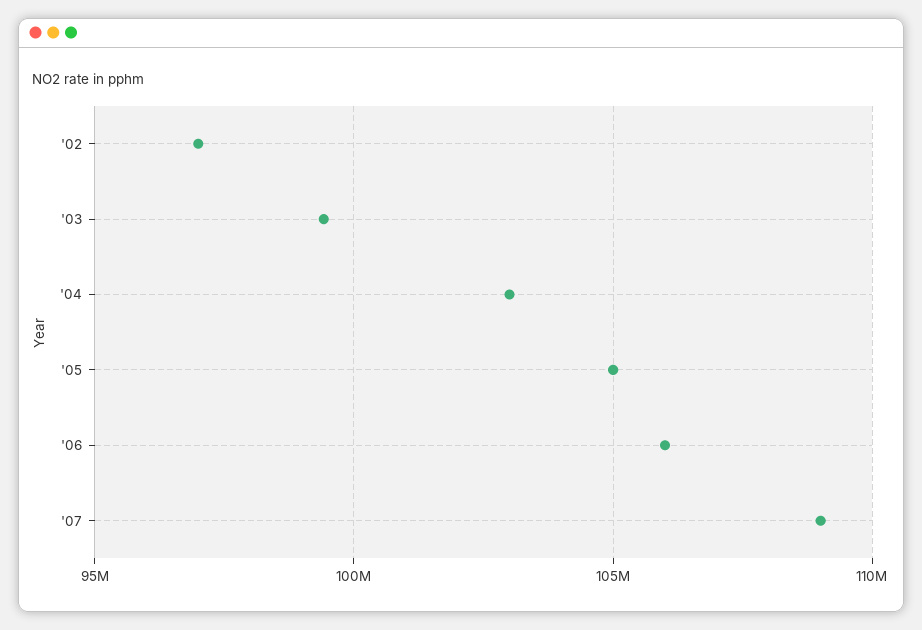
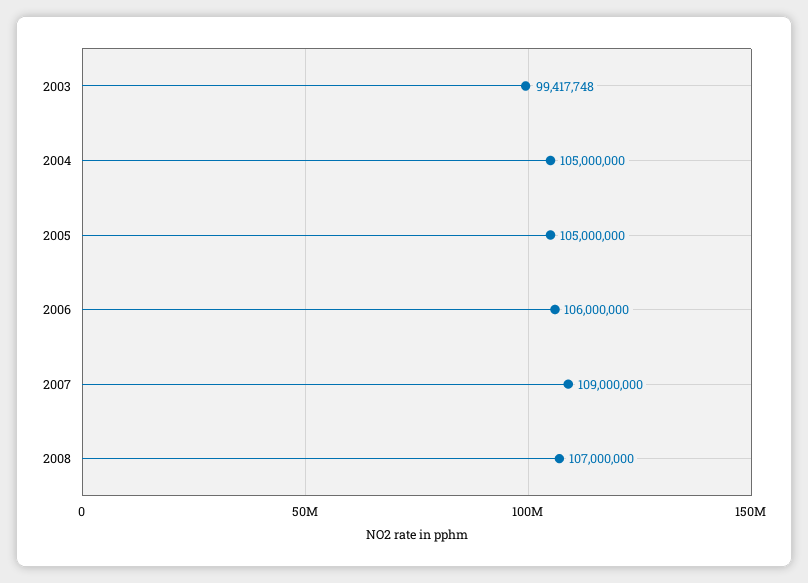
'02: 97000000 -> none
'04: 103000000 -> 105000000
2008: none -> 107000000

